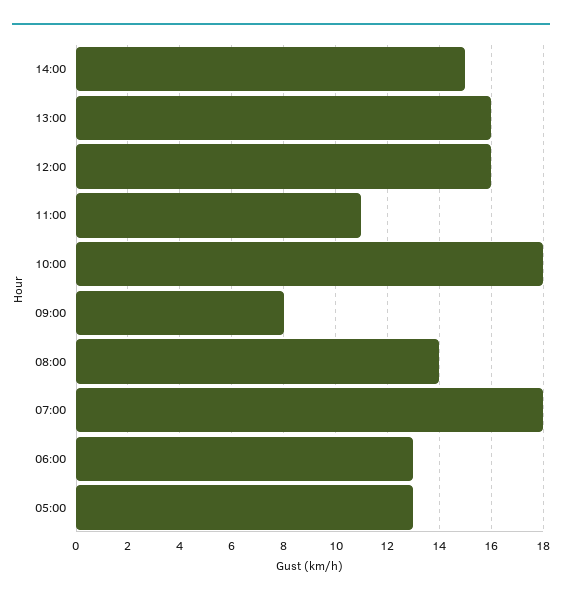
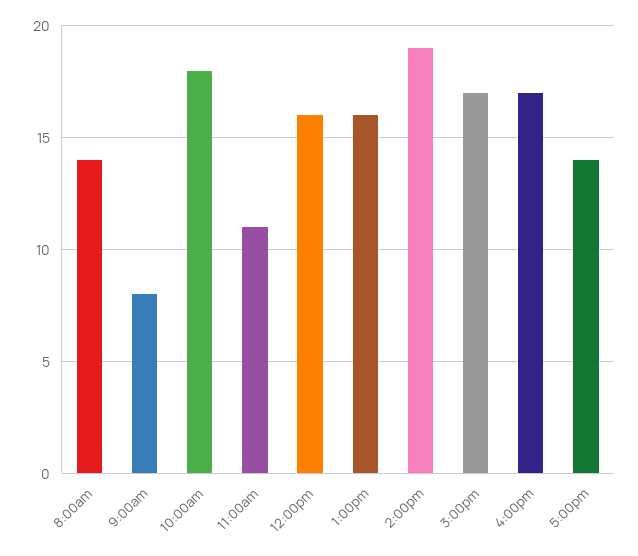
14:00: 15 -> 19
07:00: 18 -> none
06:00: 13 -> none
05:00: 13 -> none
3:00pm: none -> 17
4:00pm: none -> 17
5:00pm: none -> 14

